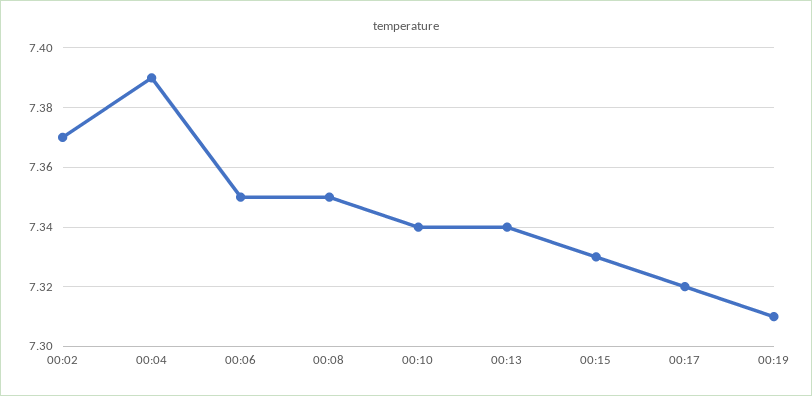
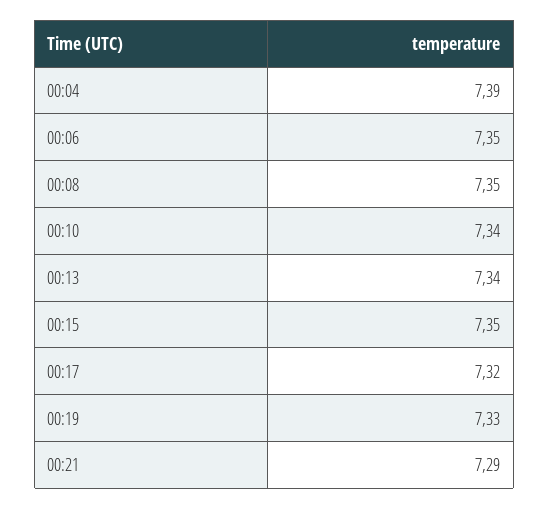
00:02: 7.37 -> none
00:15: 7.33 -> 7.35
00:19: 7.31 -> 7.33
00:21: none -> 7.29

